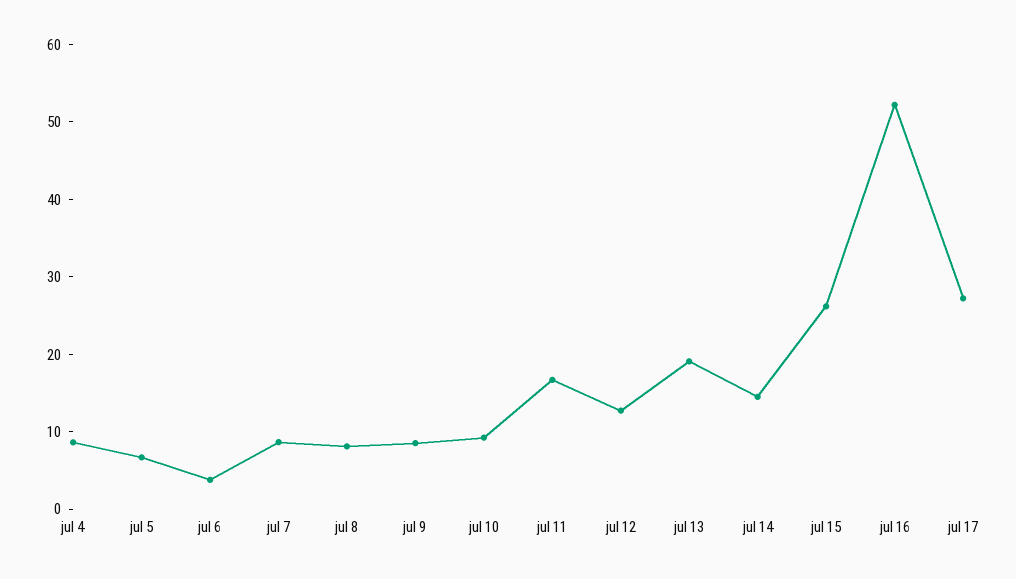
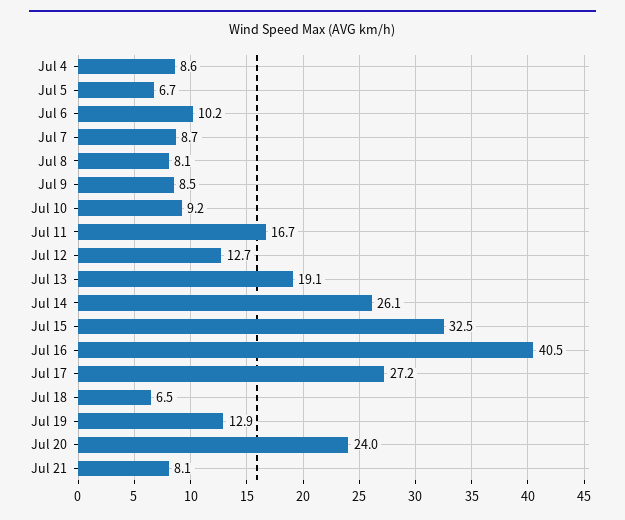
jul 6: 4 -> 10.2
jul 14: 14 -> 26.1
jul 15: 26 -> 32.5
jul 16: 52 -> 40.5
Jul 18: none -> 6.5
Jul 19: none -> 12.9
Jul 20: none -> 24
Jul 21: none -> 8.1

